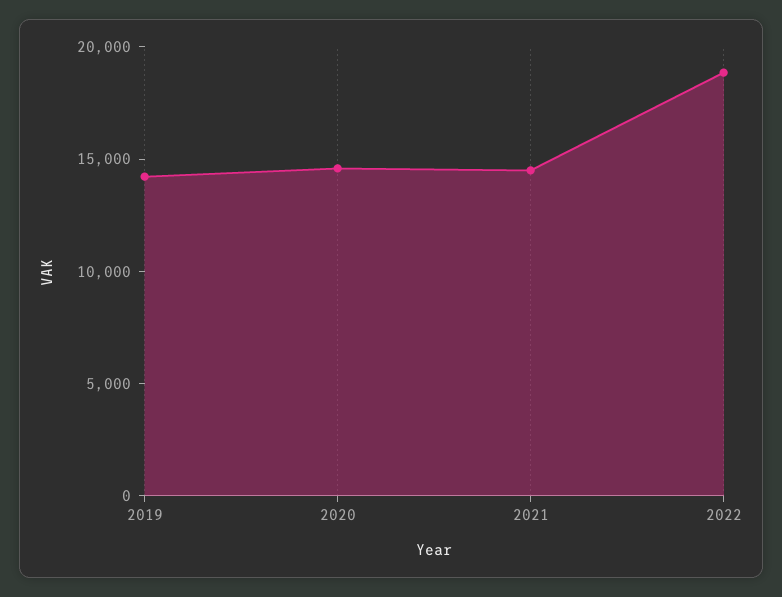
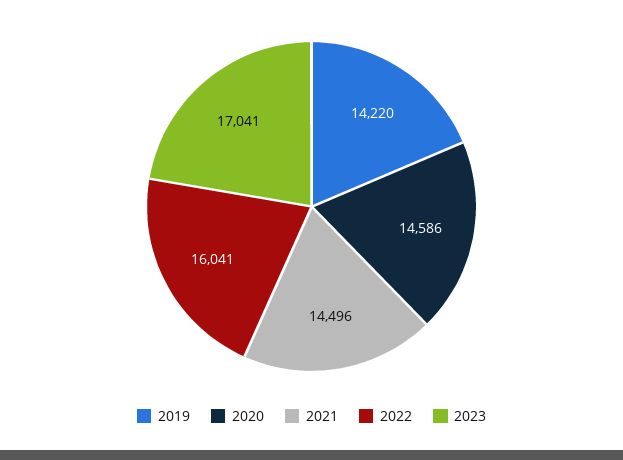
2022: 19000 -> 16041
2023: none -> 17041

